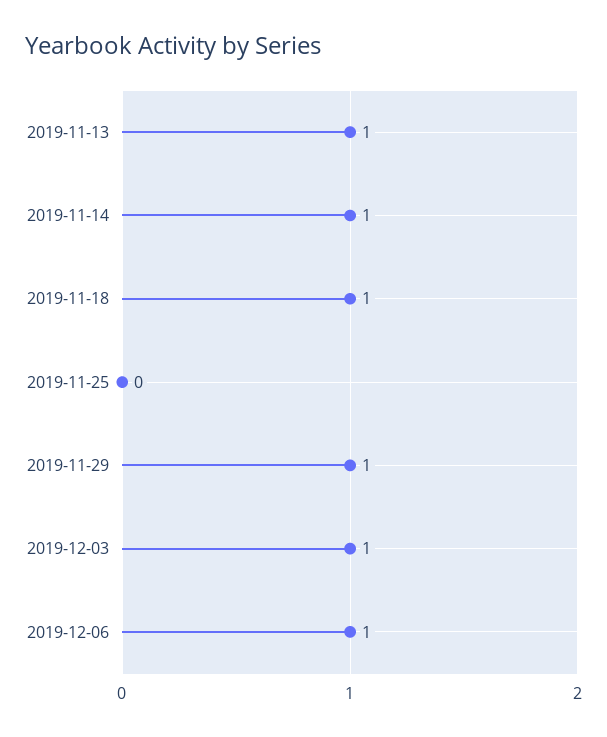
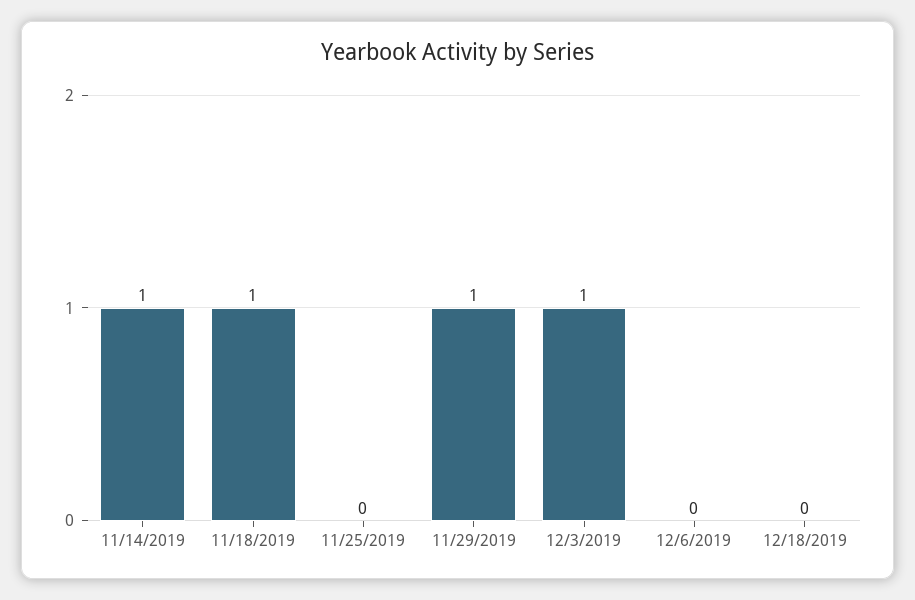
2019-11-13: 1 -> none
2019-12-06: 1 -> 0
12/18/2019: none -> 0

